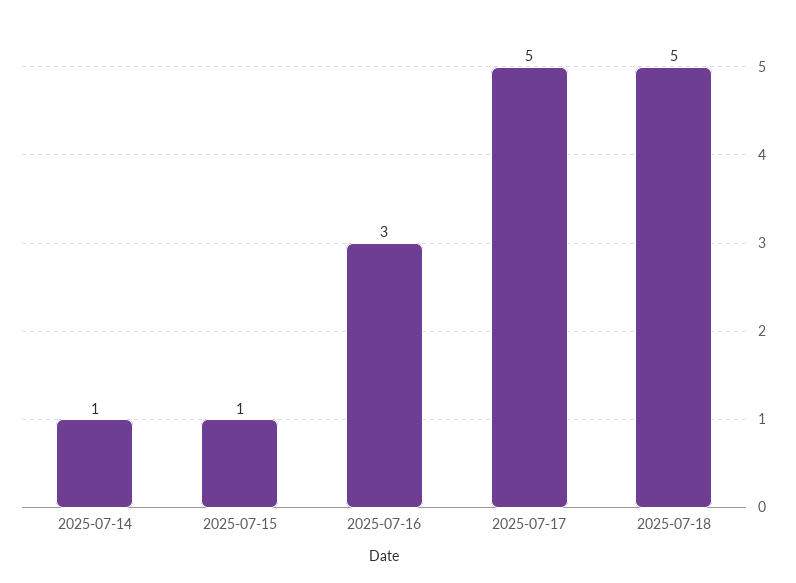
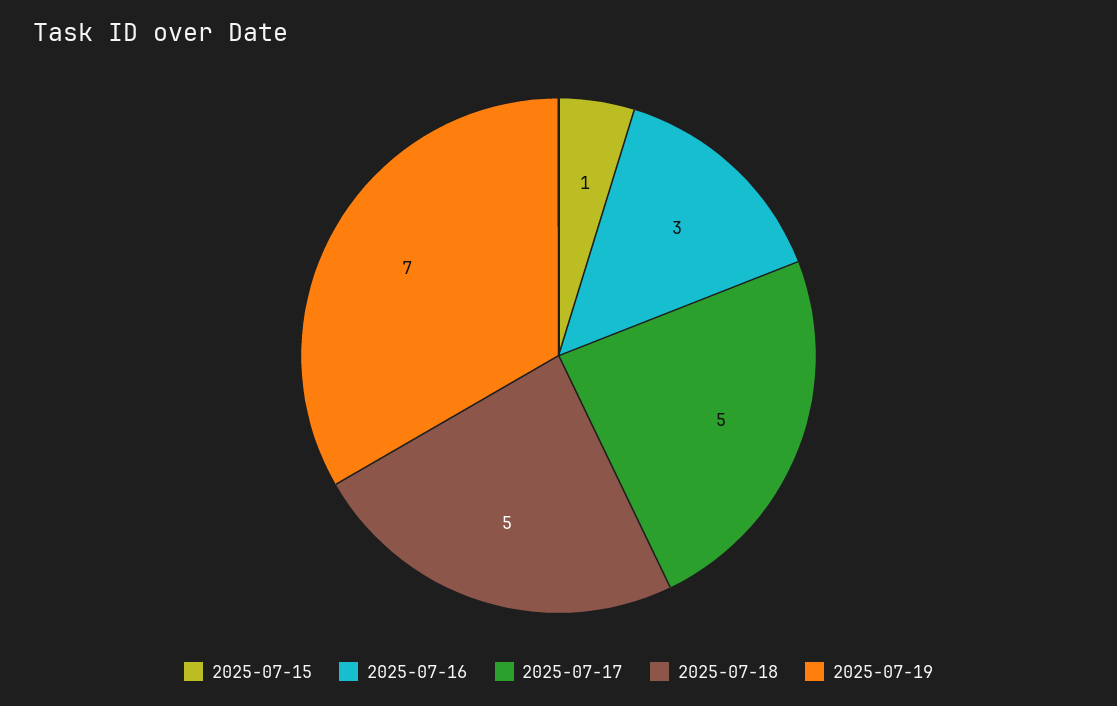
2025-07-14: 1 -> none
2025-07-19: none -> 7

